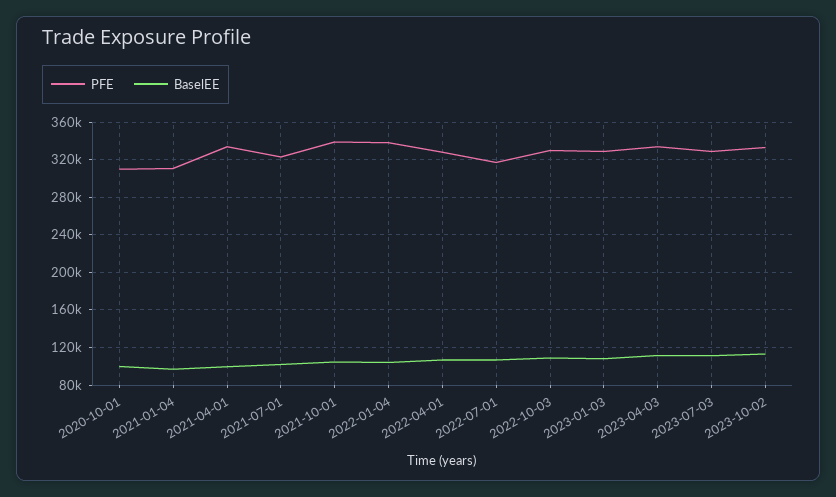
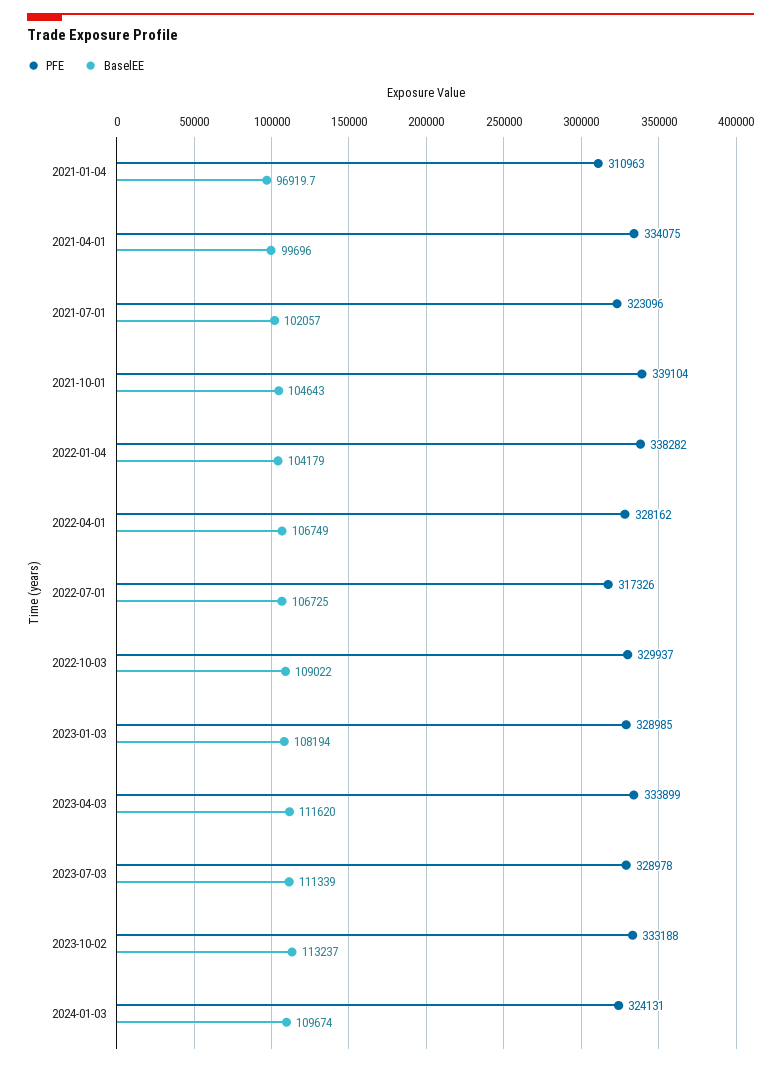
PFE, 2020-10-01: 310000 -> none
BaselEE, 2020-10-01: 100000 -> none
PFE, 2024-01-03: none -> 324131
BaselEE, 2024-01-03: none -> 109674

